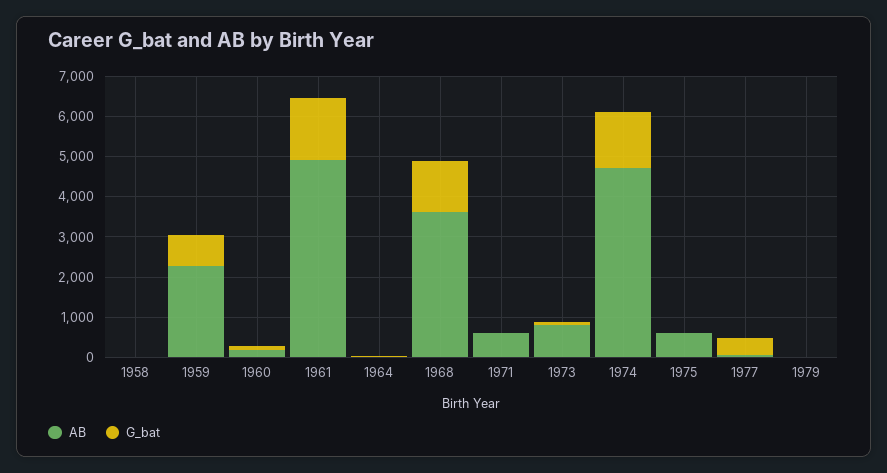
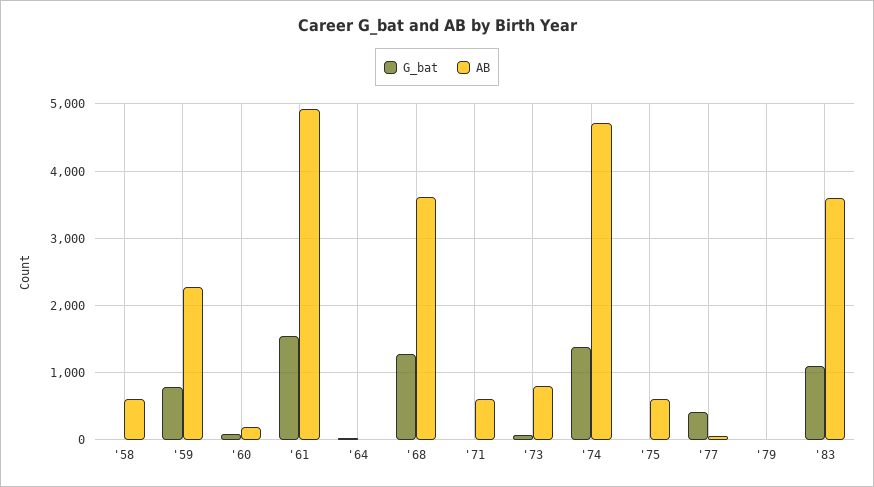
AB, 1958: 0 -> 600
G_bat, '83: none -> 1100
AB, '83: none -> 3600

